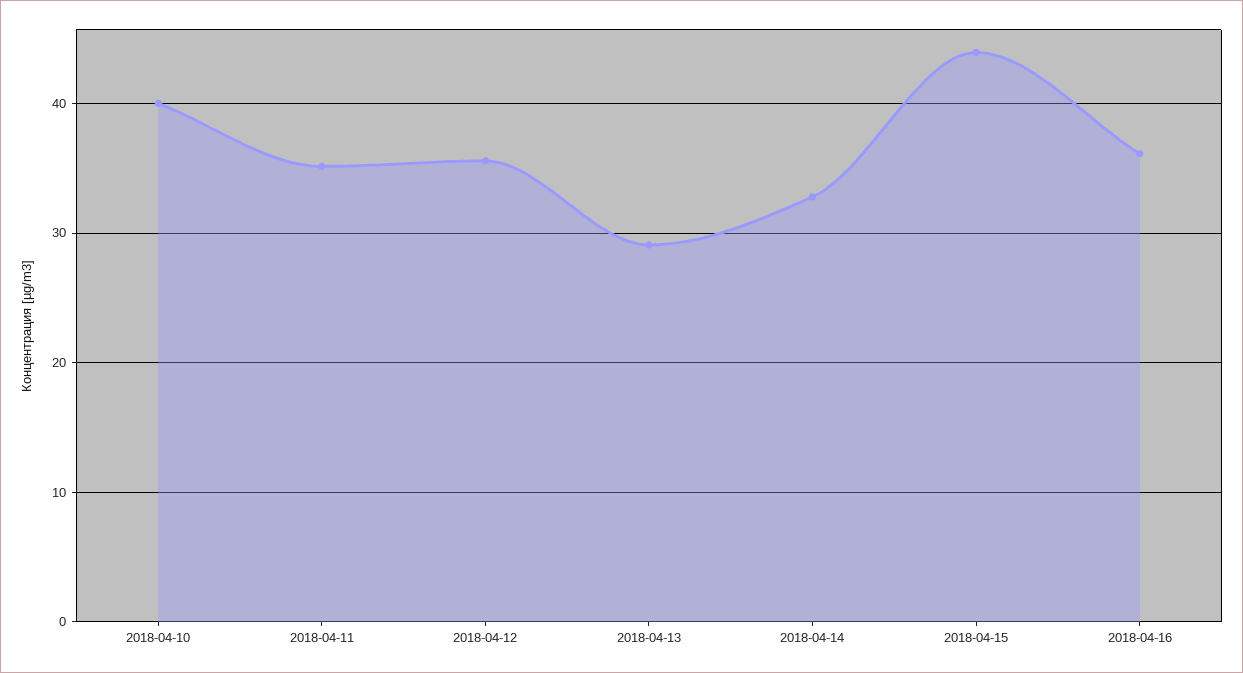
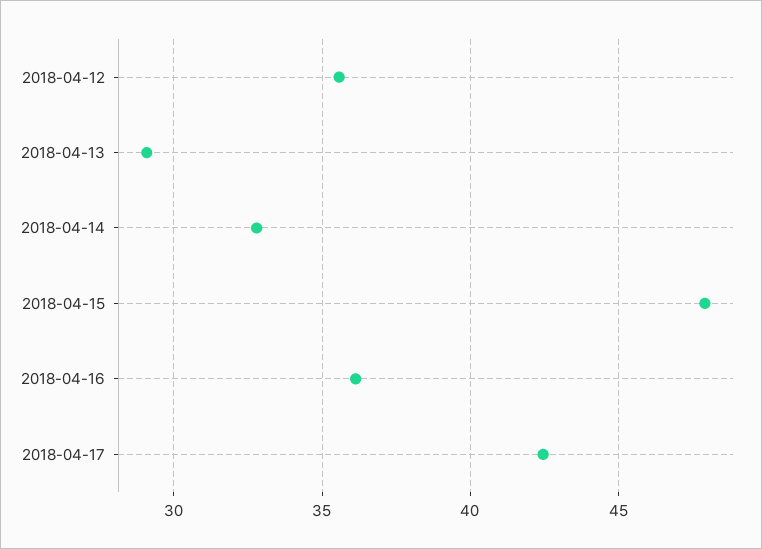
2018-04-10: 40 -> none
2018-04-11: 35 -> none
2018-04-15: 44 -> 48
2018-04-17: none -> 42.5

